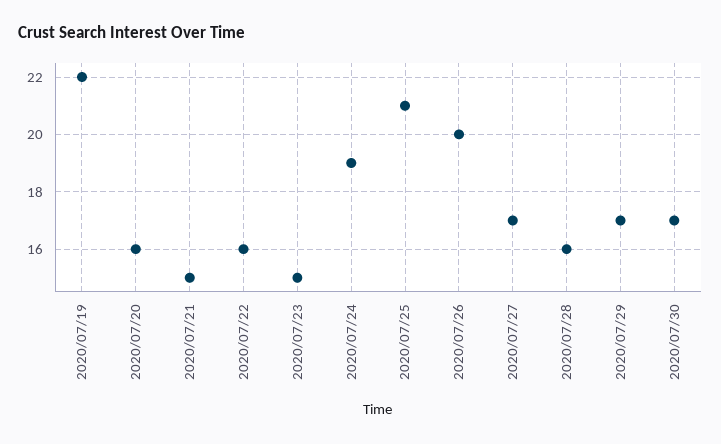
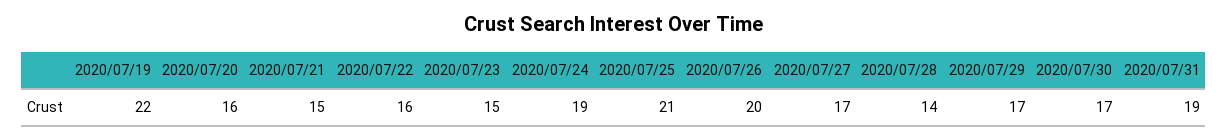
2020/07/28: 16 -> 14
2020/07/31: none -> 19

